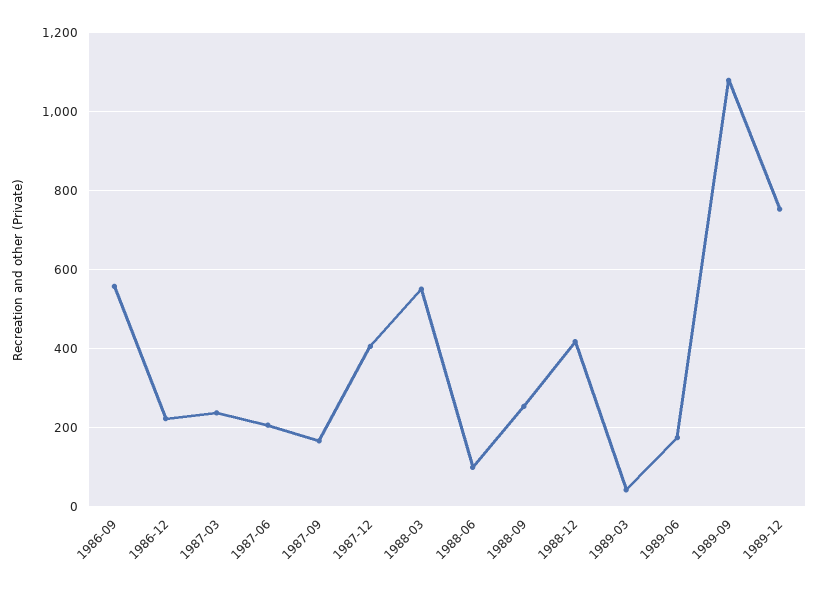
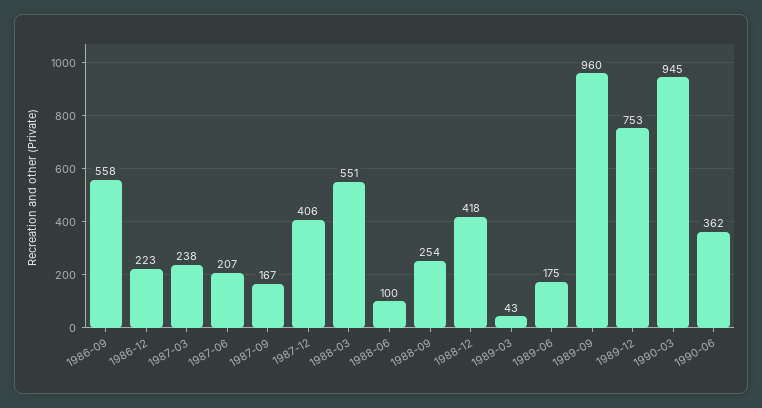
1989-09: 1080 -> 960
1990-03: none -> 945
1990-06: none -> 362

